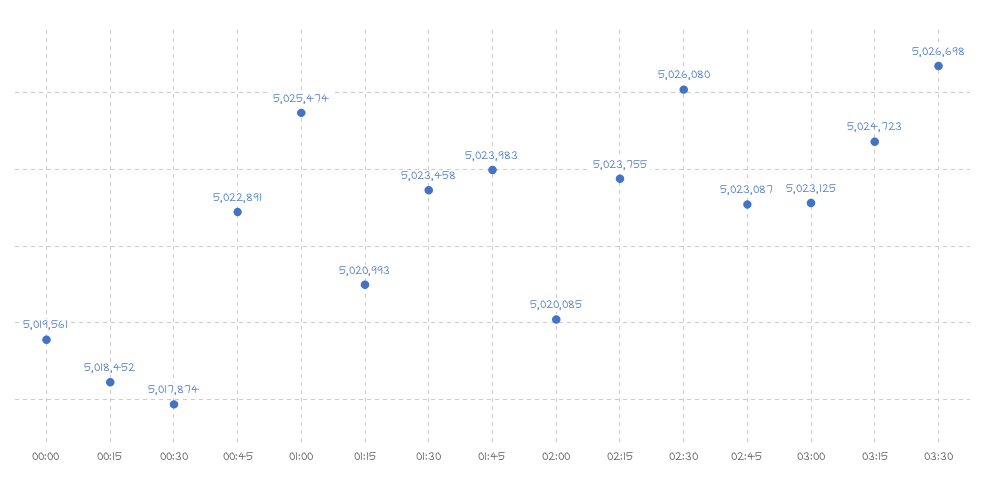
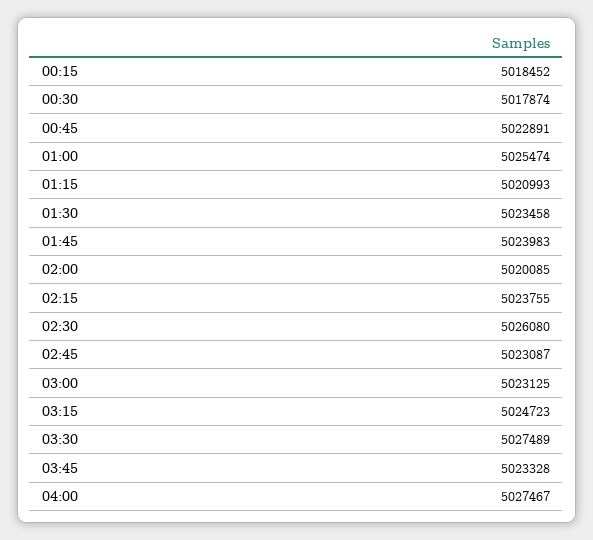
00:00: 5019561 -> none
03:30: 5026698 -> 5027489
03:45: none -> 5023328
04:00: none -> 5027467

